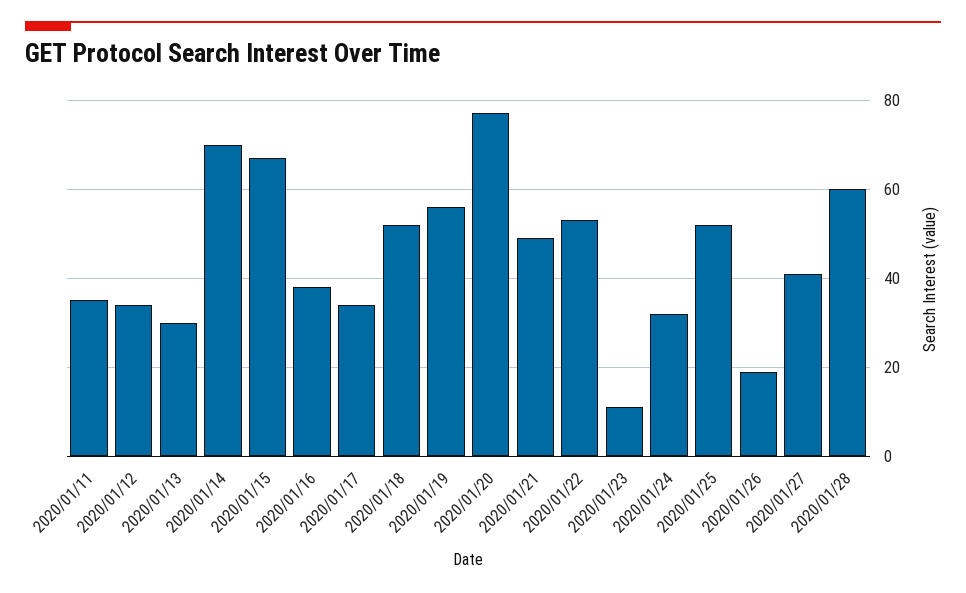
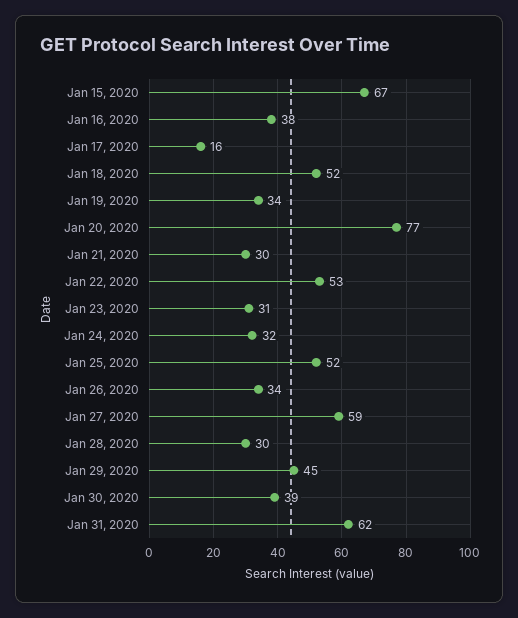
2020/01/11: 35 -> none
2020/01/12: 35 -> none
2020/01/13: 30 -> none
2020/01/14: 70 -> none
2020/01/17: 35 -> 16
2020/01/19: 55 -> 34
2020/01/21: 50 -> 30
2020/01/23: 10 -> 31
2020/01/26: 20 -> 34
2020/01/27: 40 -> 59
2020/01/28: 60 -> 30
Jan 29, 2020: none -> 45
Jan 30, 2020: none -> 39
Jan 31, 2020: none -> 62

